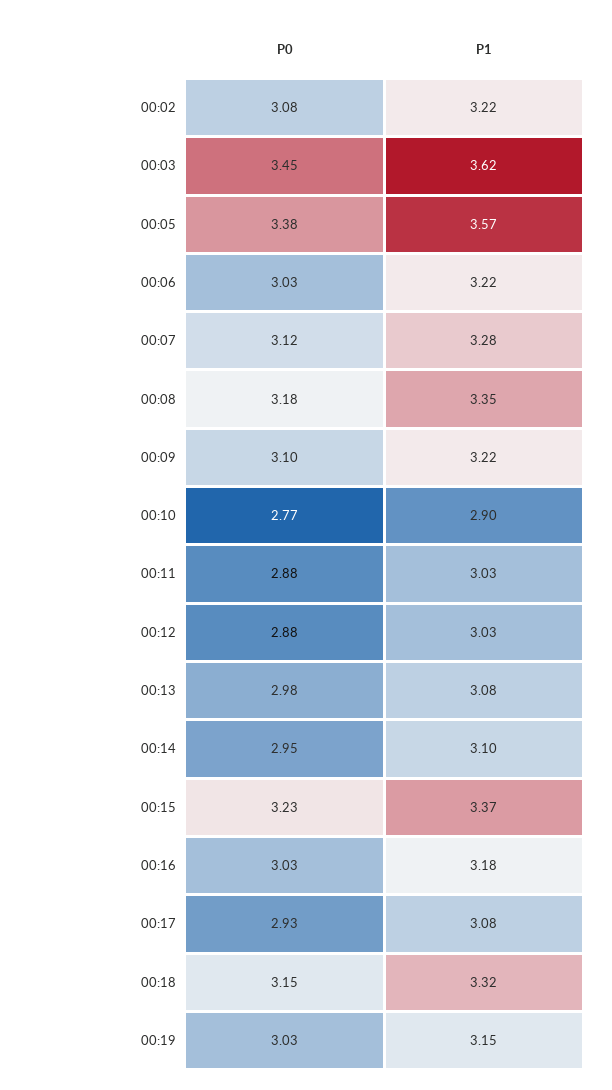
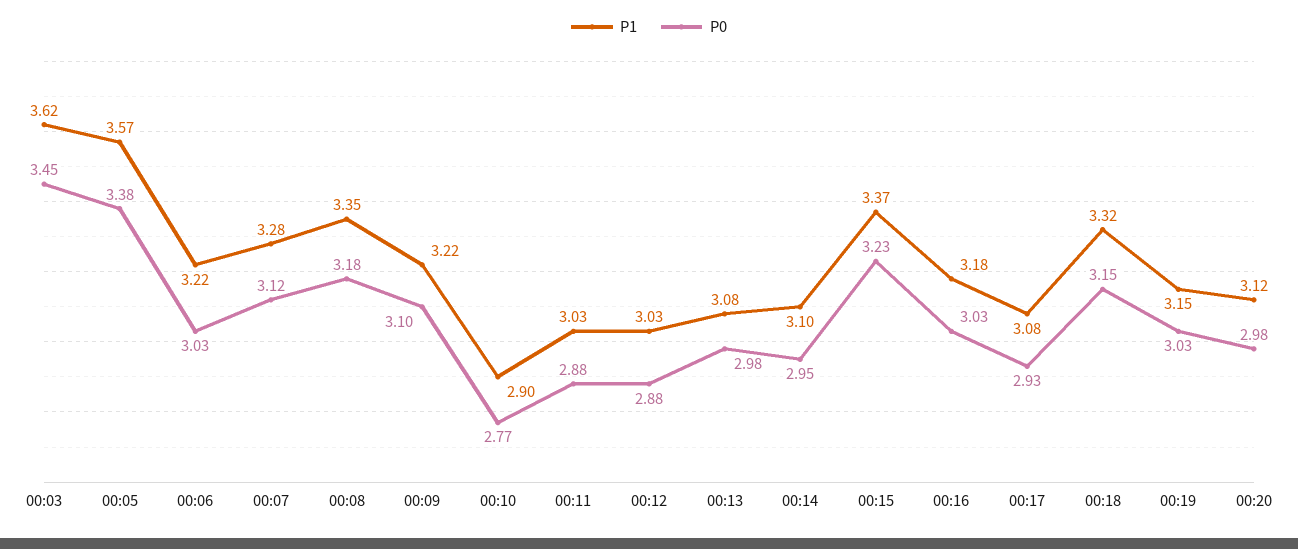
P0, 00:02: 3.08 -> none
P1, 00:02: 3.22 -> none
P1, 00:20: none -> 3.12
P0, 00:20: none -> 2.98

